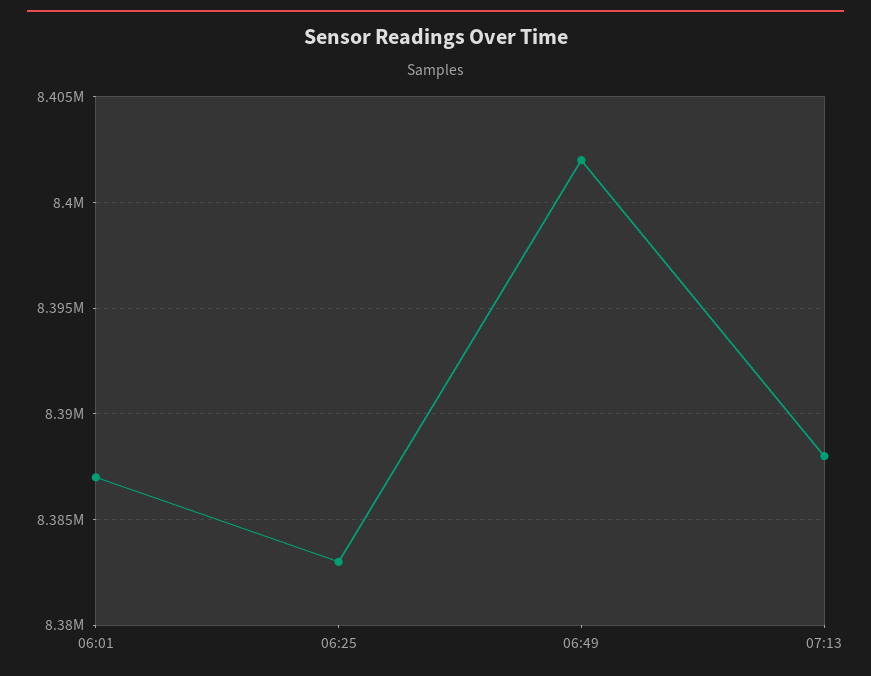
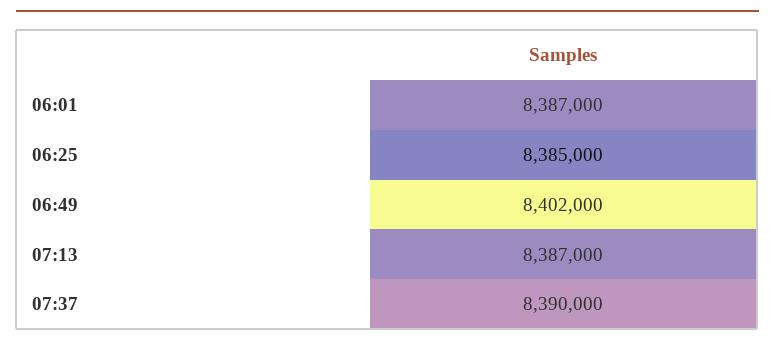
06:25: 8383000 -> 8385000
07:13: 8388000 -> 8387000
07:37: none -> 8390000

